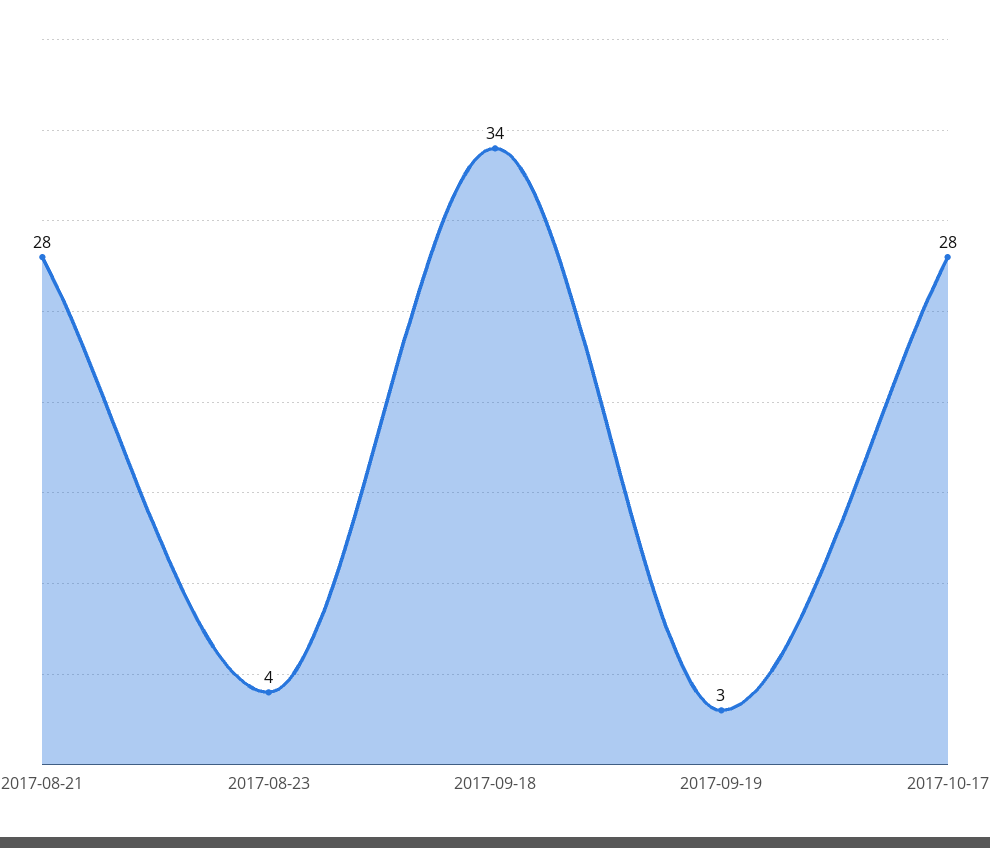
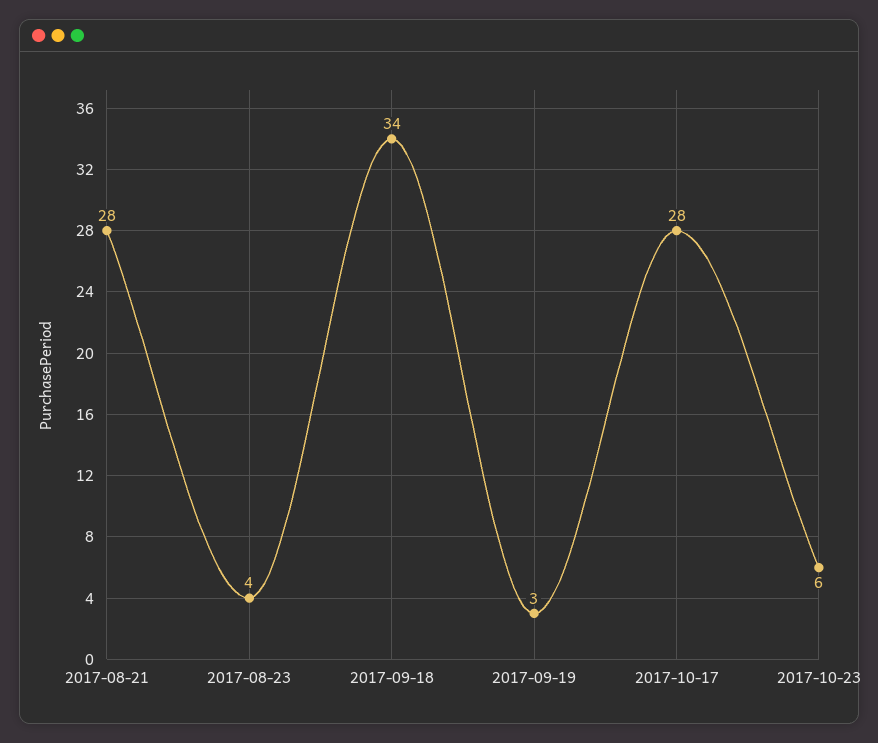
2017-10-23: none -> 6

